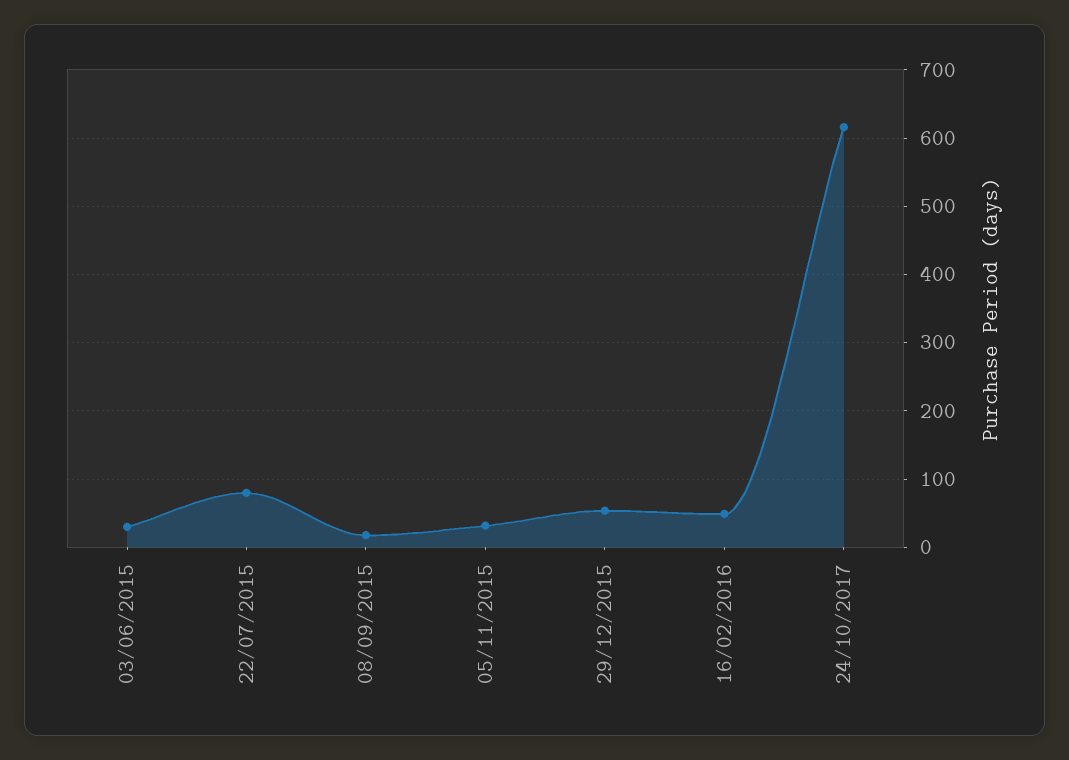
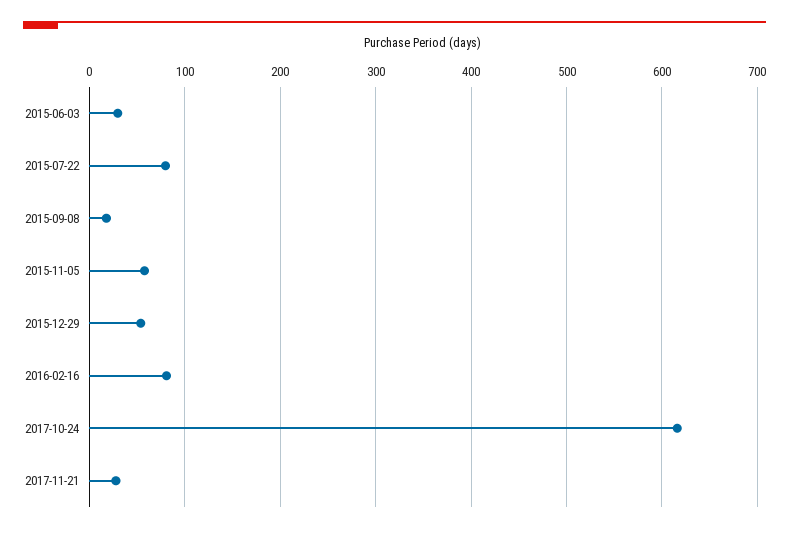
05/11/2015: 30 -> 60
16/02/2016: 50 -> 80
2017-11-21: none -> 30

